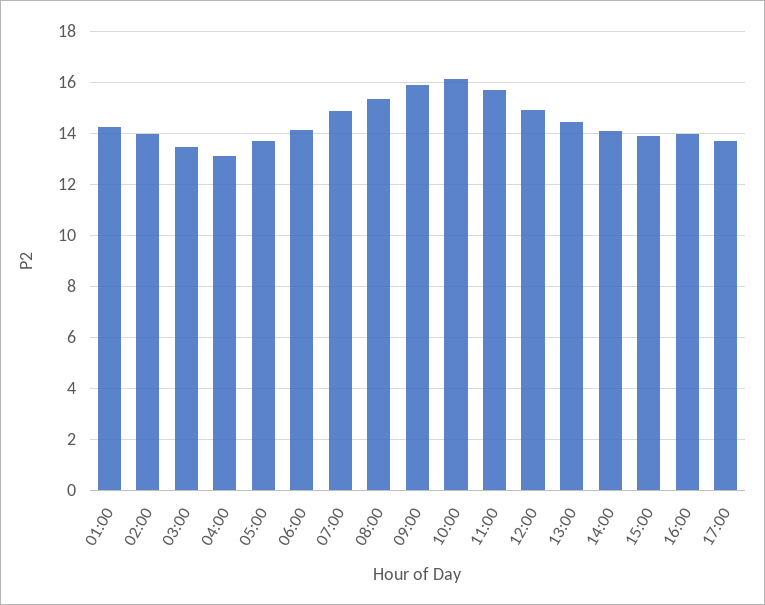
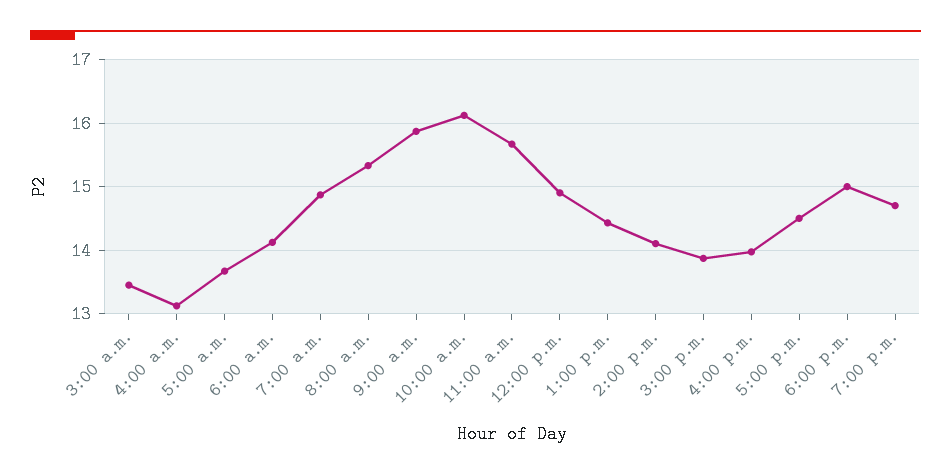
01:00: 14.25 -> none
02:00: 14 -> none
17:00: 13.75 -> 14.5
6:00 p.m.: none -> 15
7:00 p.m.: none -> 14.7

